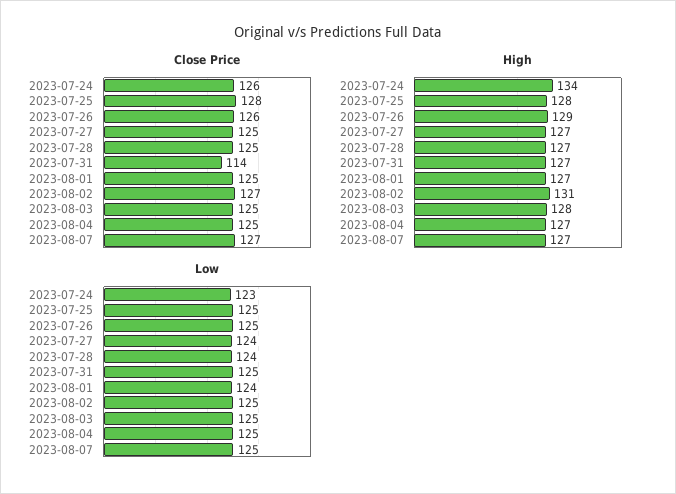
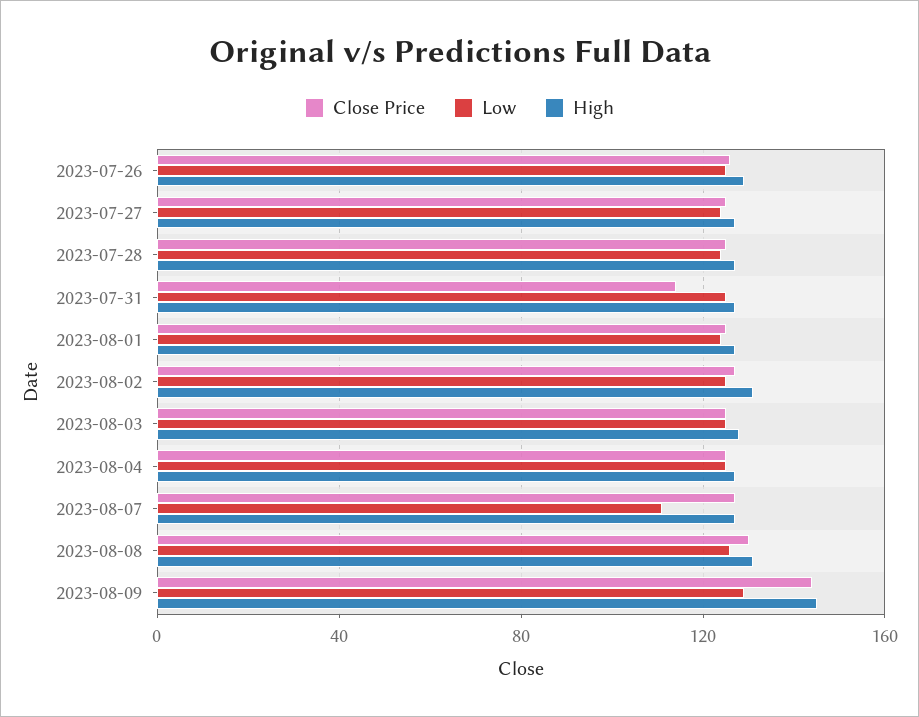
Close Price, 2023-07-24: 126 -> none
Close Price, 2023-07-25: 128 -> none
High, 2023-07-24: 134 -> none
High, 2023-07-25: 128 -> none
Low, 2023-07-24: 123 -> none
Low, 2023-07-25: 125 -> none
Low, 2023-08-07: 125 -> 110
Close Price, 2023-08-08: none -> 130
Low, 2023-08-08: none -> 125
High, 2023-08-08: none -> 130
Close Price, 2023-08-09: none -> 145
Low, 2023-08-09: none -> 130
High, 2023-08-09: none -> 145

